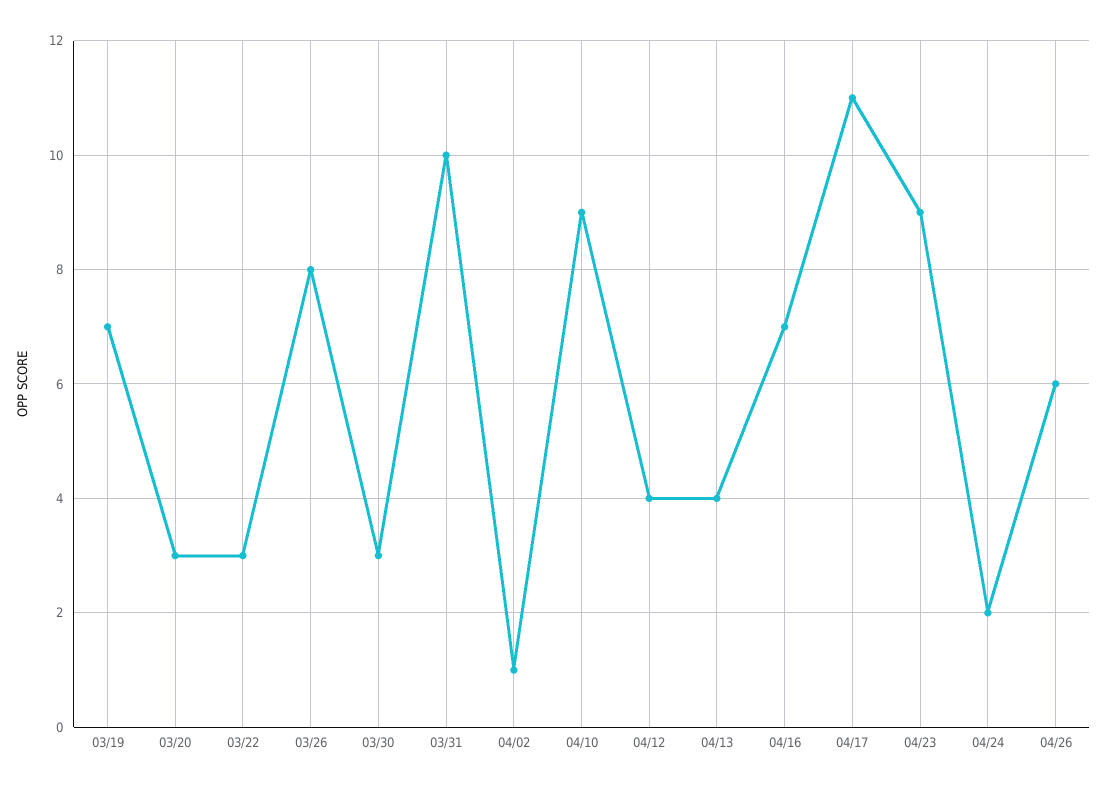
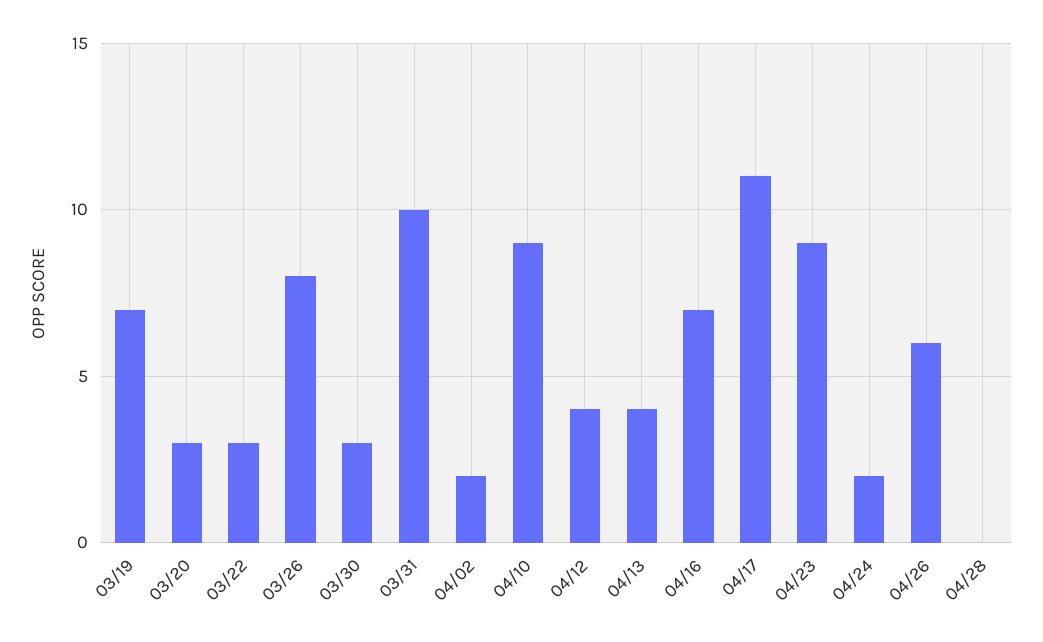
04/02: 1 -> 2
04/28: none -> 0

